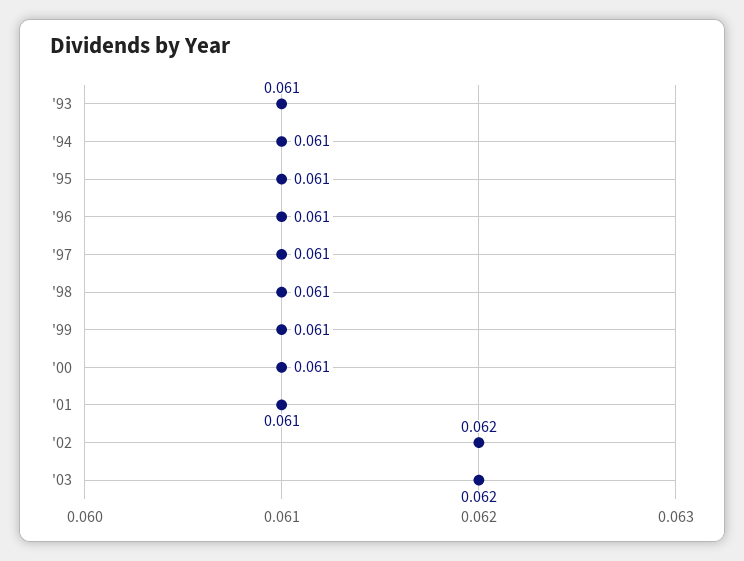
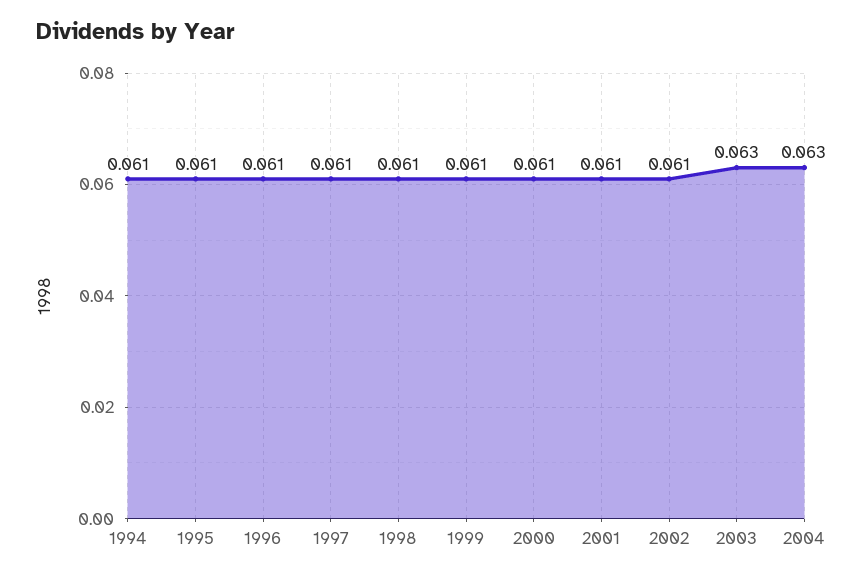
'93: 0.061 -> none
'02: 0.062 -> 0.061
'03: 0.062 -> 0.063
2004: none -> 0.063

